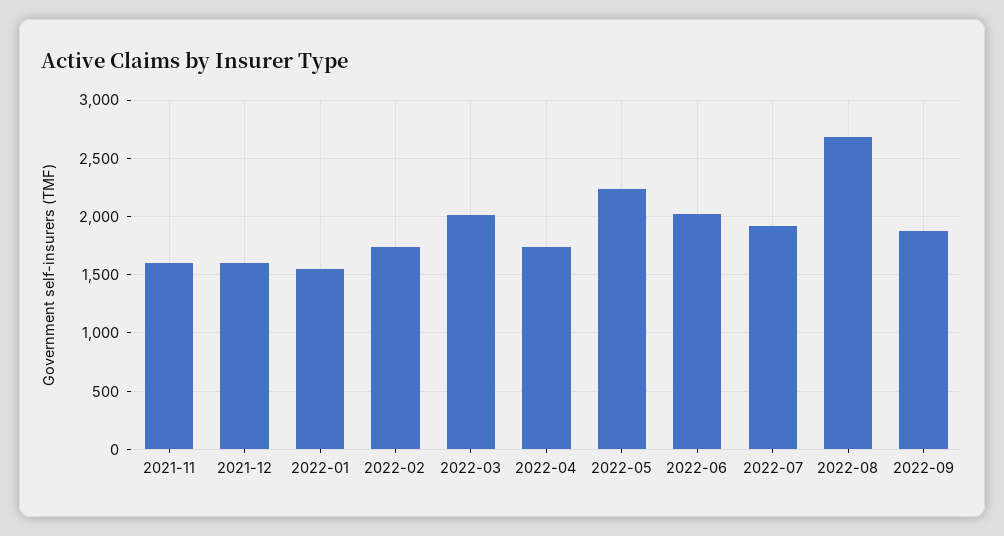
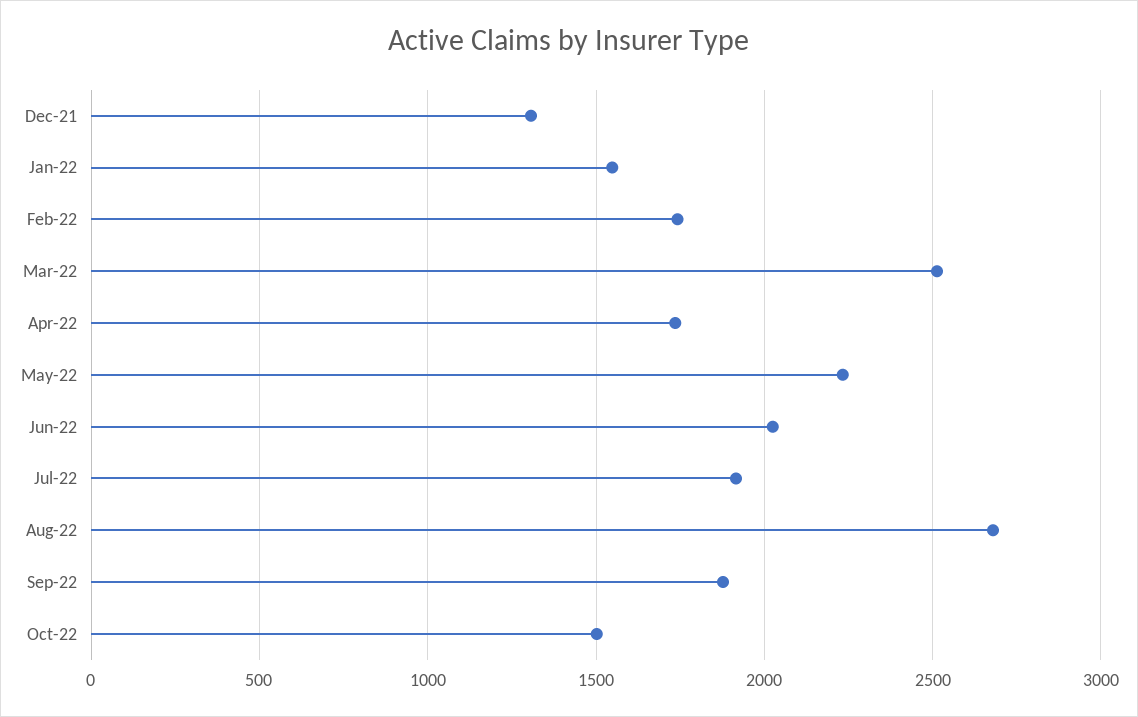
2021-11: 1600 -> none
2021-12: 1600 -> 1300
2022-03: 2000 -> 2500
Oct-22: none -> 1500

